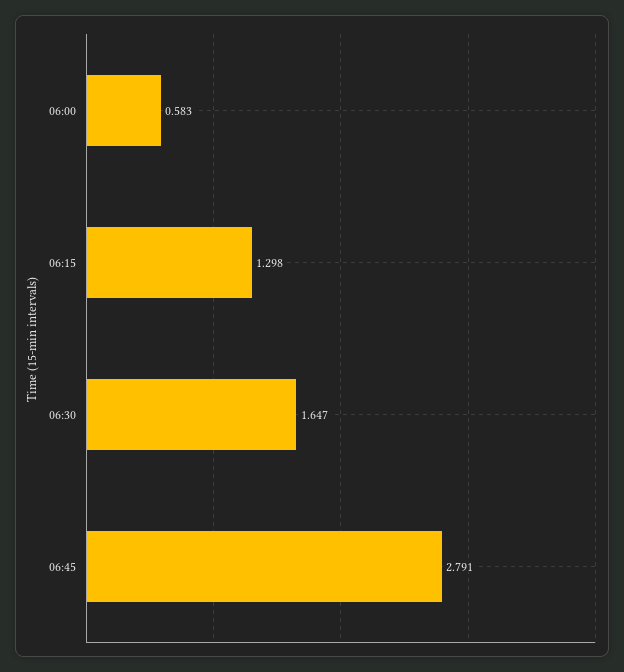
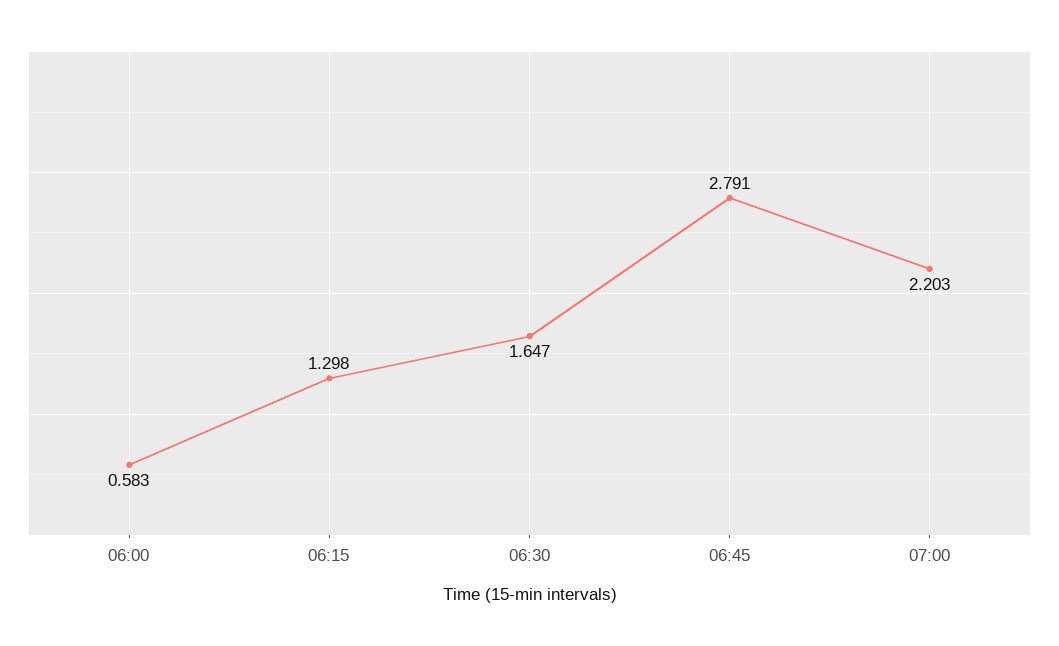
07:00: none -> 2.203

